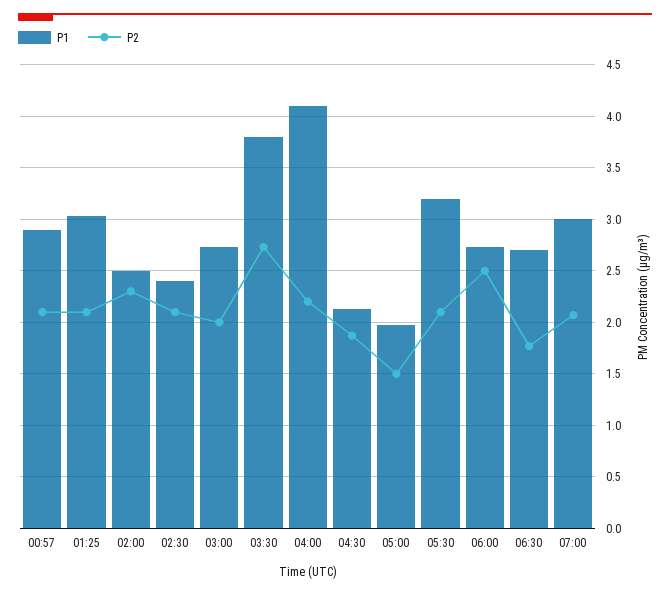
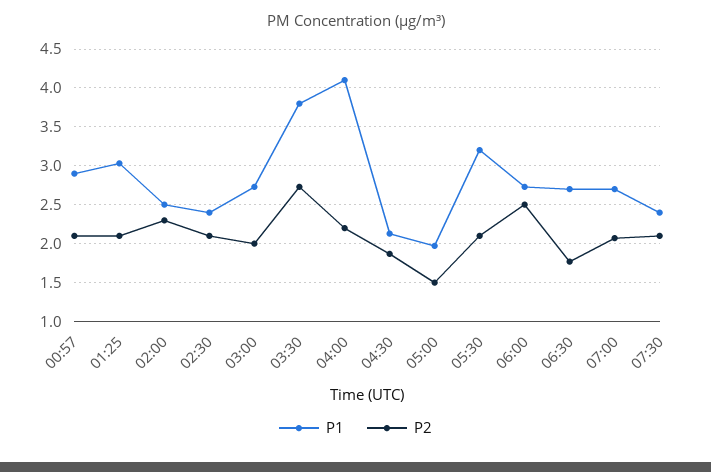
P1, 07:00: 3 -> 2.7
P1, 07:30: none -> 2.4
P2, 07:30: none -> 2.1

